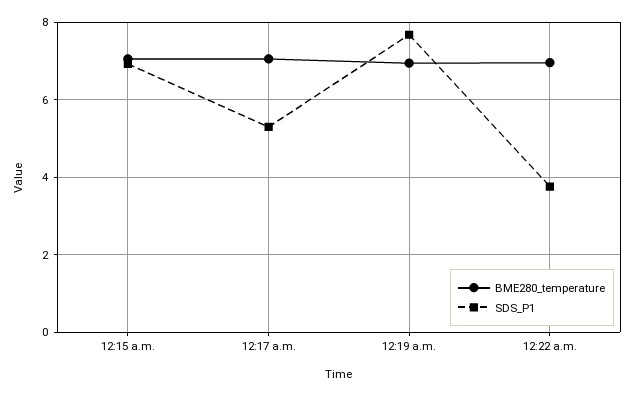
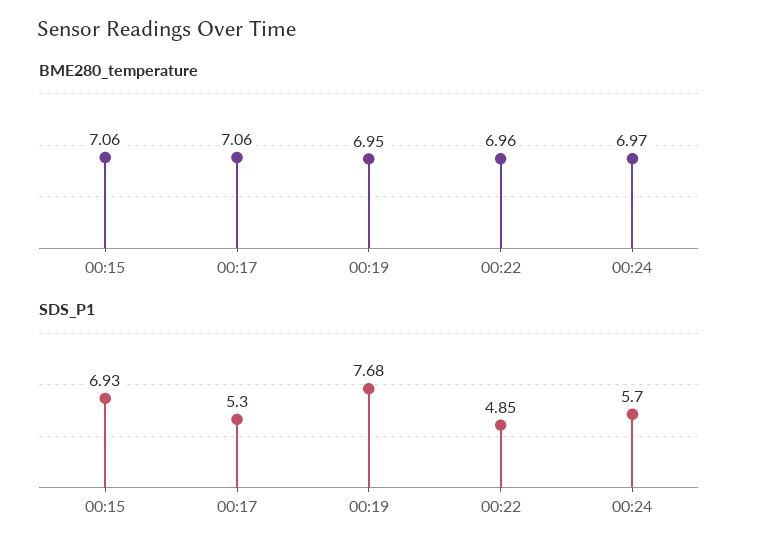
SDS_P1, 12:22 a.m.: 3.8 -> 4.85
BME280_temperature, 00:24: none -> 6.97
SDS_P1, 00:24: none -> 5.7

